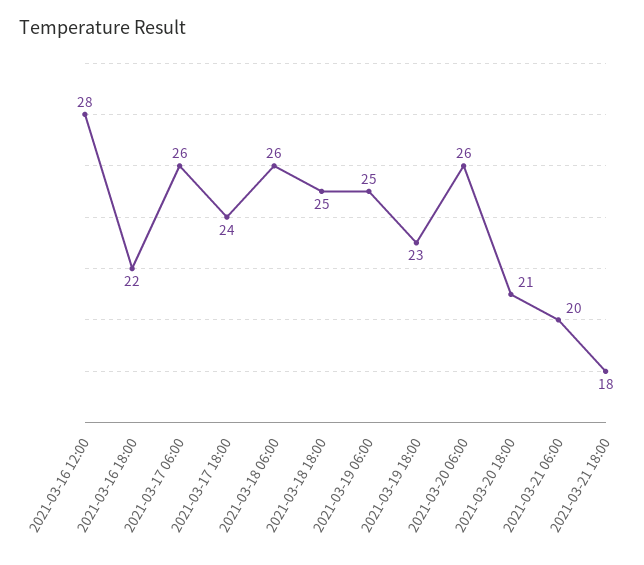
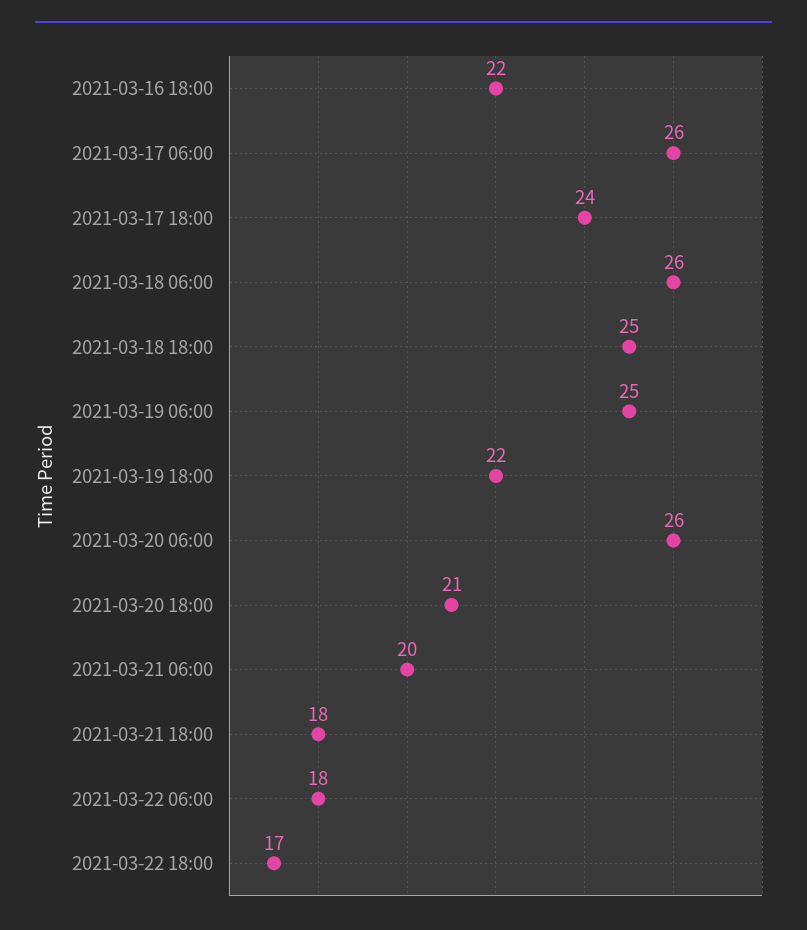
2021-03-16 12:00: 28 -> none
2021-03-19 18:00: 23 -> 22
2021-03-22 06:00: none -> 18
2021-03-22 18:00: none -> 17

